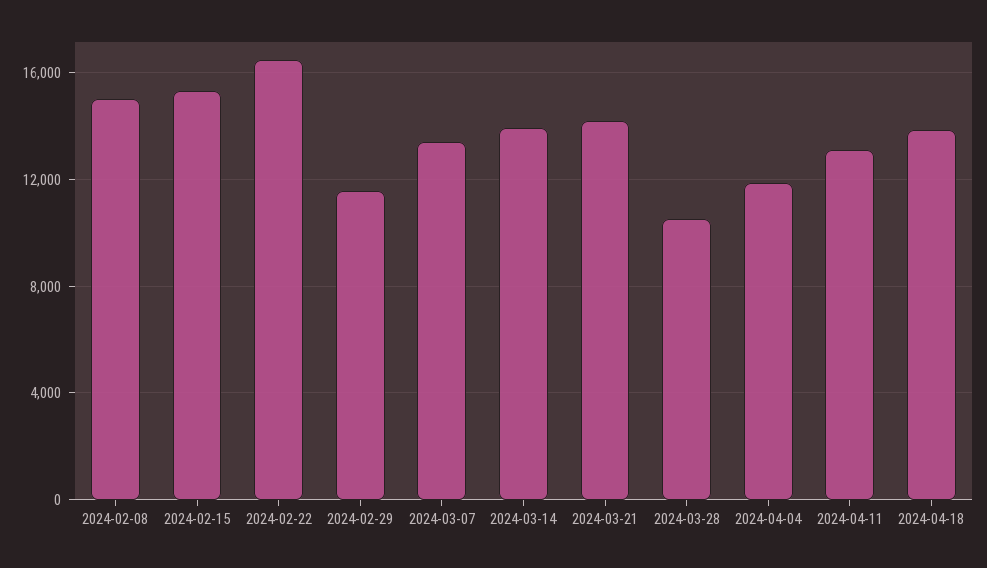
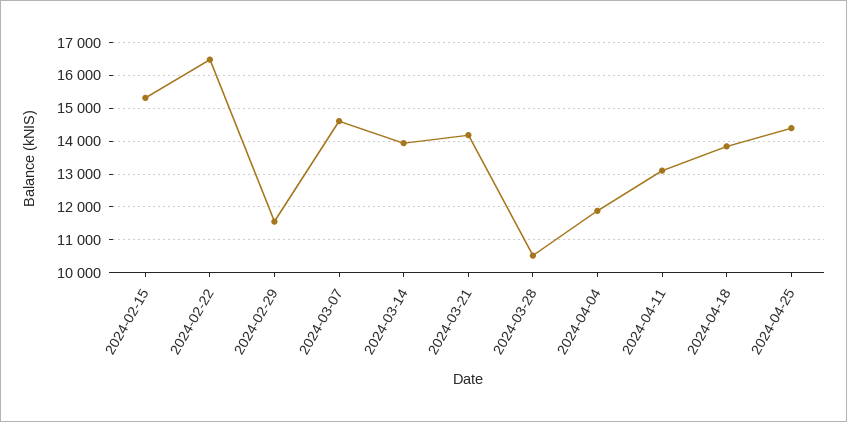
2024-02-08: 15000 -> none
2024-03-07: 13500 -> 14600
2024-04-25: none -> 14400

